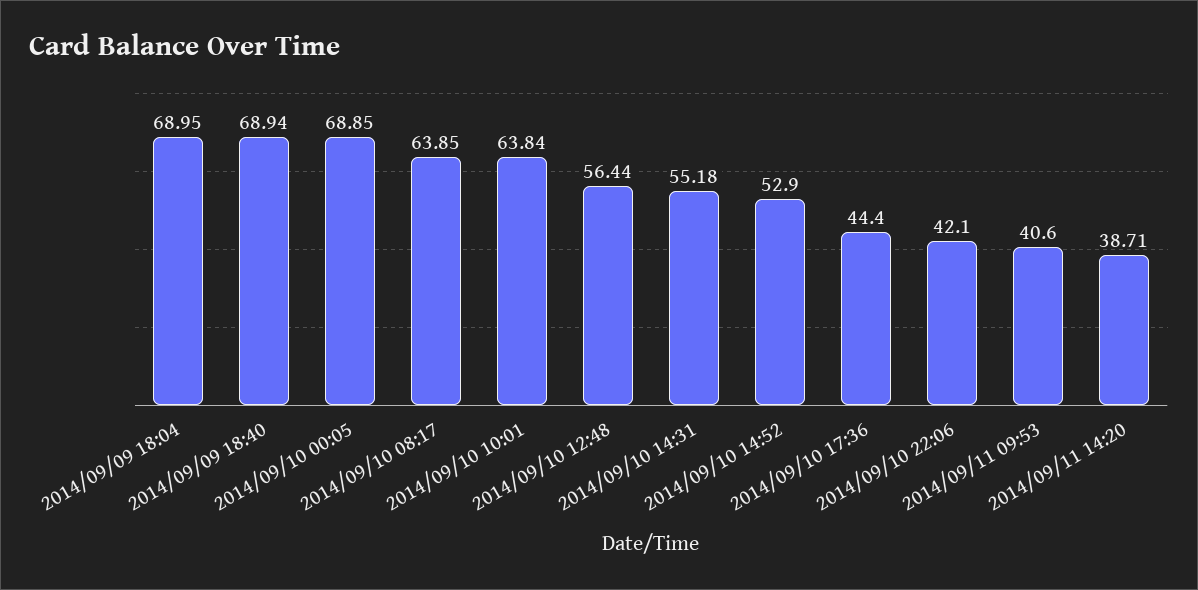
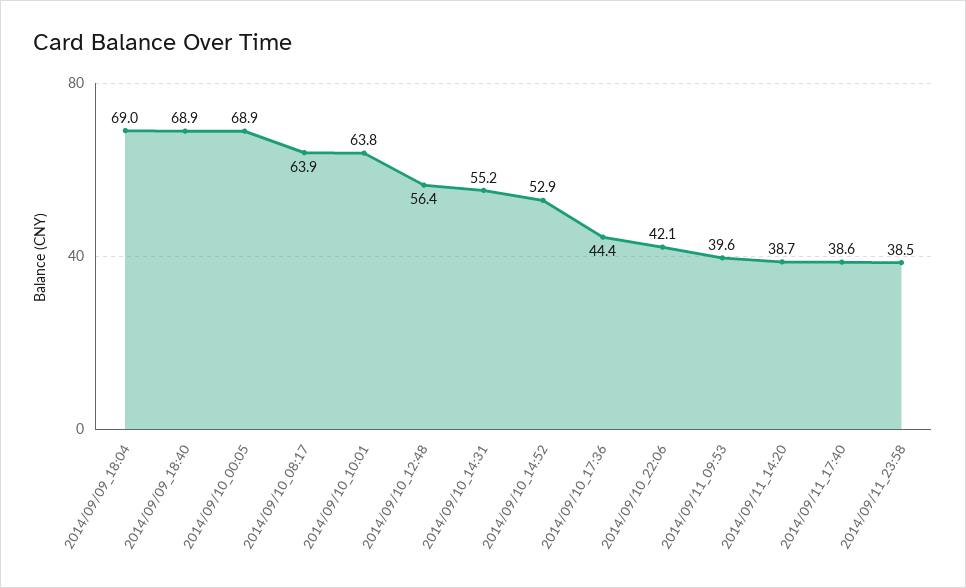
2014/09/11 09:53: 40.6 -> 39.6
2014/09/11_17:40: none -> 38.6
2014/09/11_23:58: none -> 38.5

